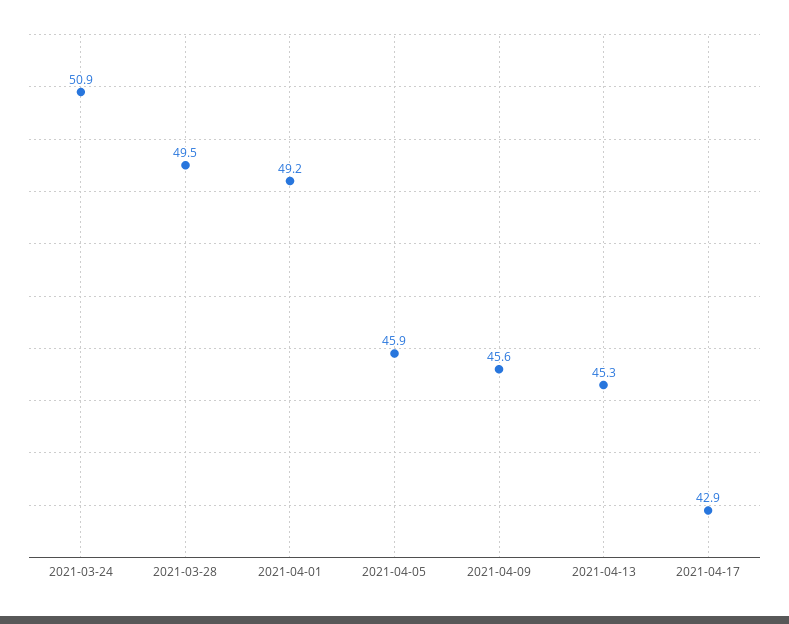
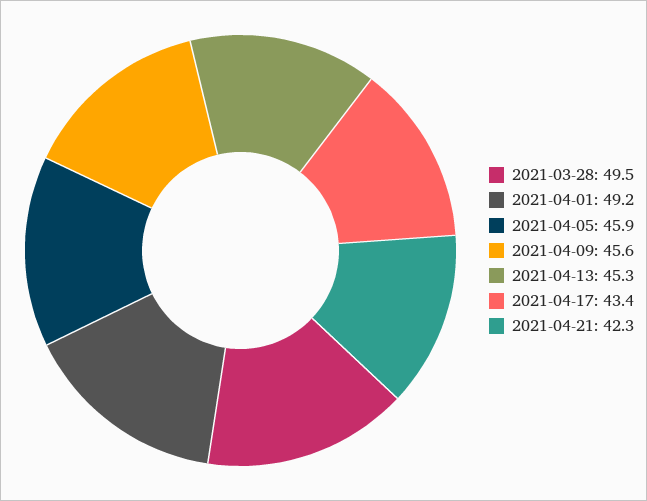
2021-03-24: 50.9 -> none
2021-04-17: 42.9 -> 43.4
2021-04-21: none -> 42.3

